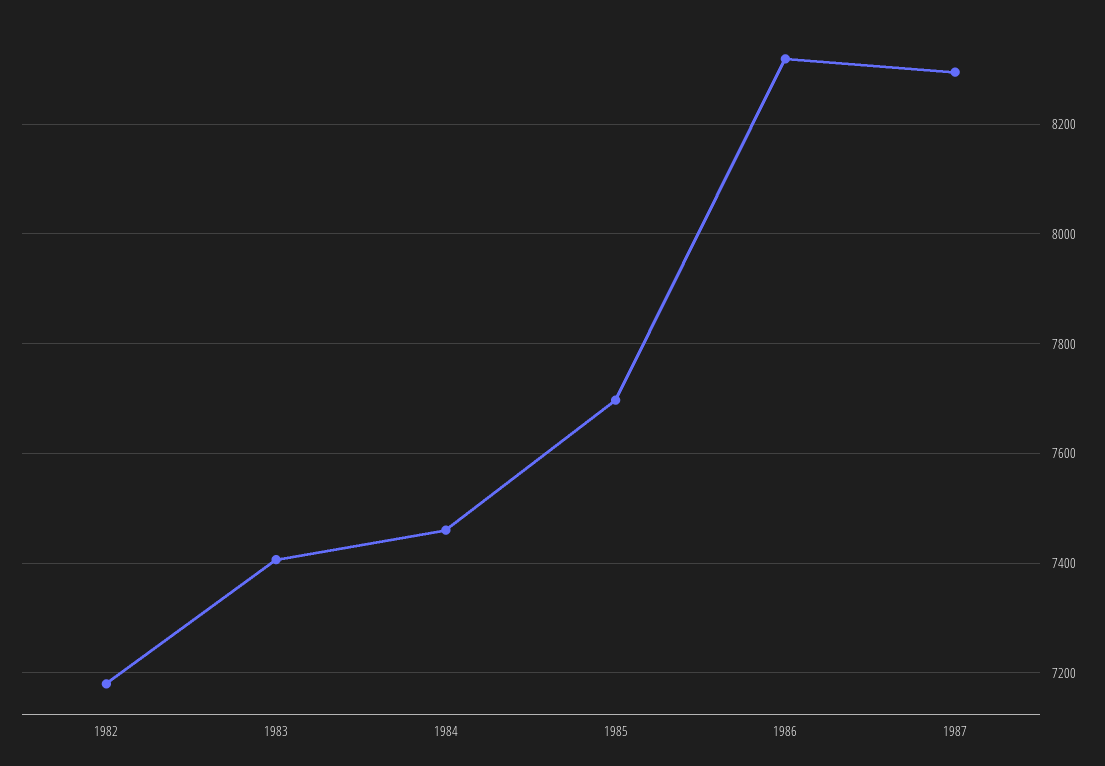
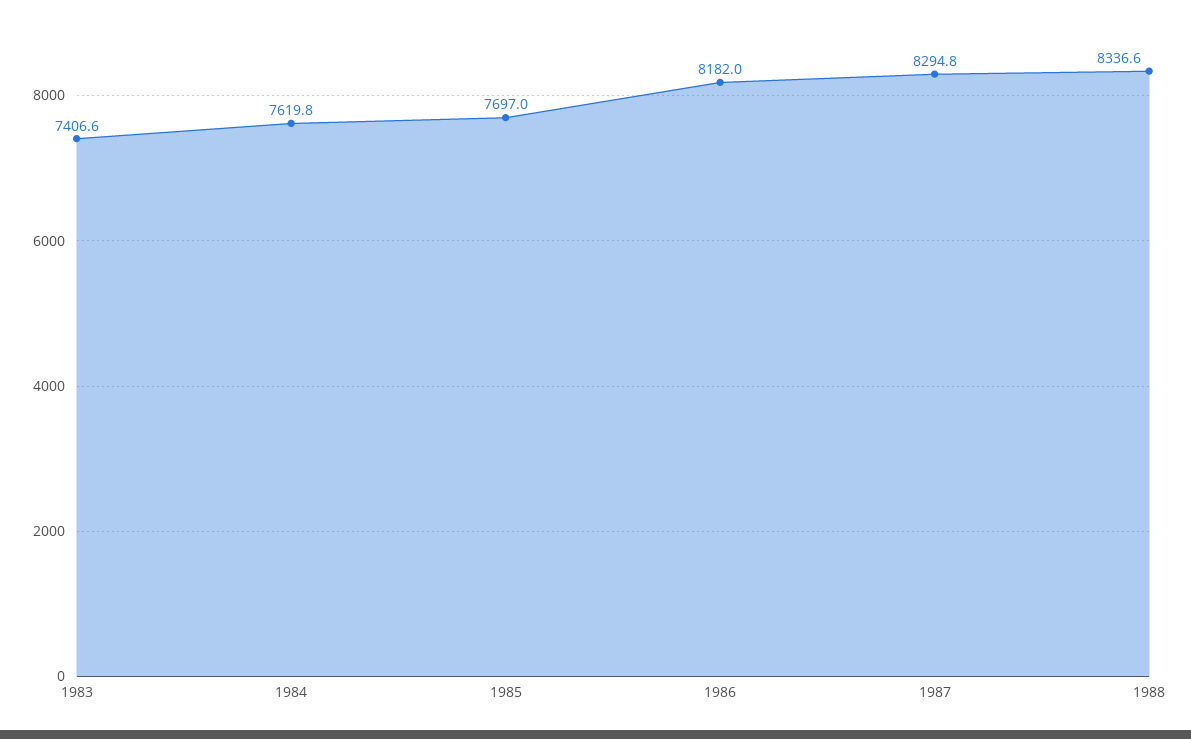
1982: 7180 -> none
1984: 7460 -> 7619.8
1986: 8320 -> 8182
1988: none -> 8336.6

